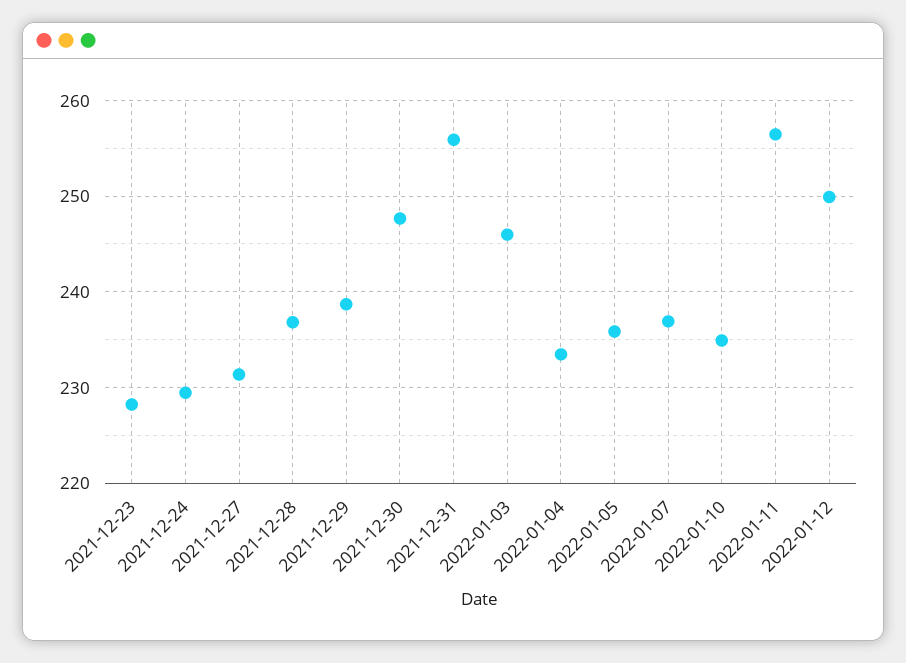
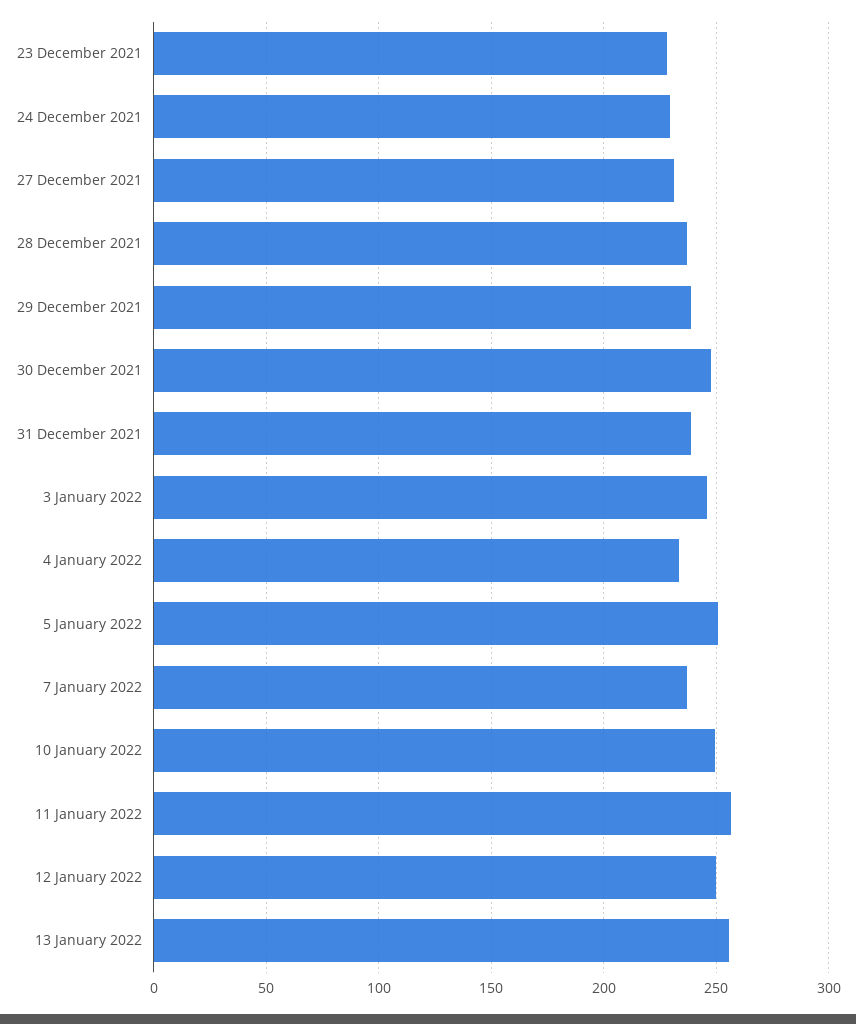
2021-12-31: 256 -> 240
2022-01-05: 236 -> 250
2022-01-10: 235 -> 250
13 January 2022: none -> 255

